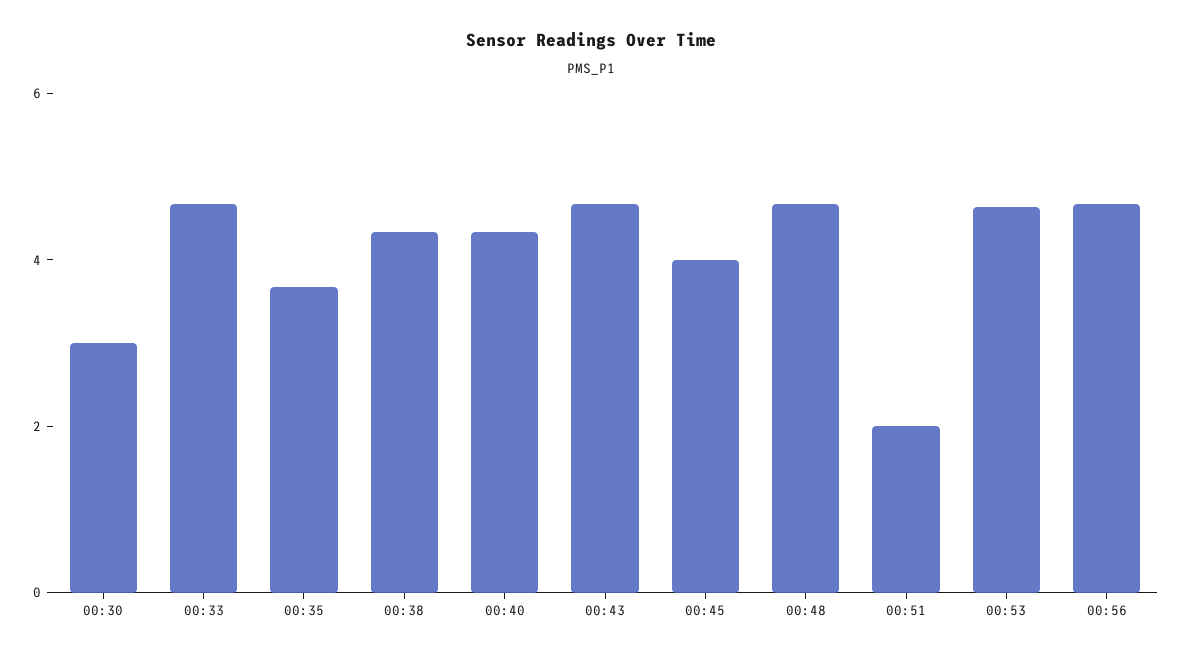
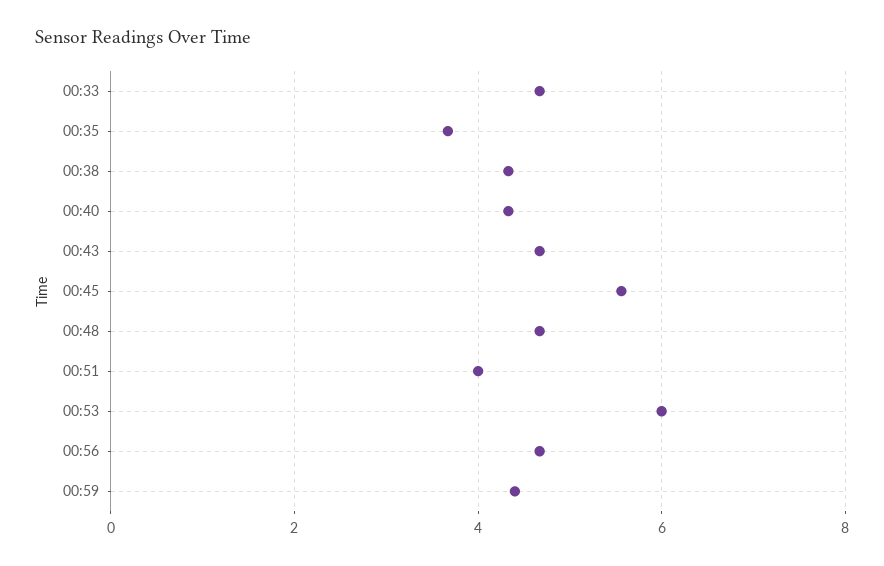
00:30: 3 -> none
00:45: 4 -> 5.6
00:51: 2 -> 4
00:53: 4.5 -> 6
00:59: none -> 4.4

